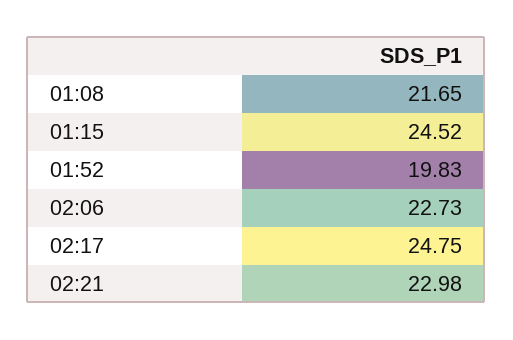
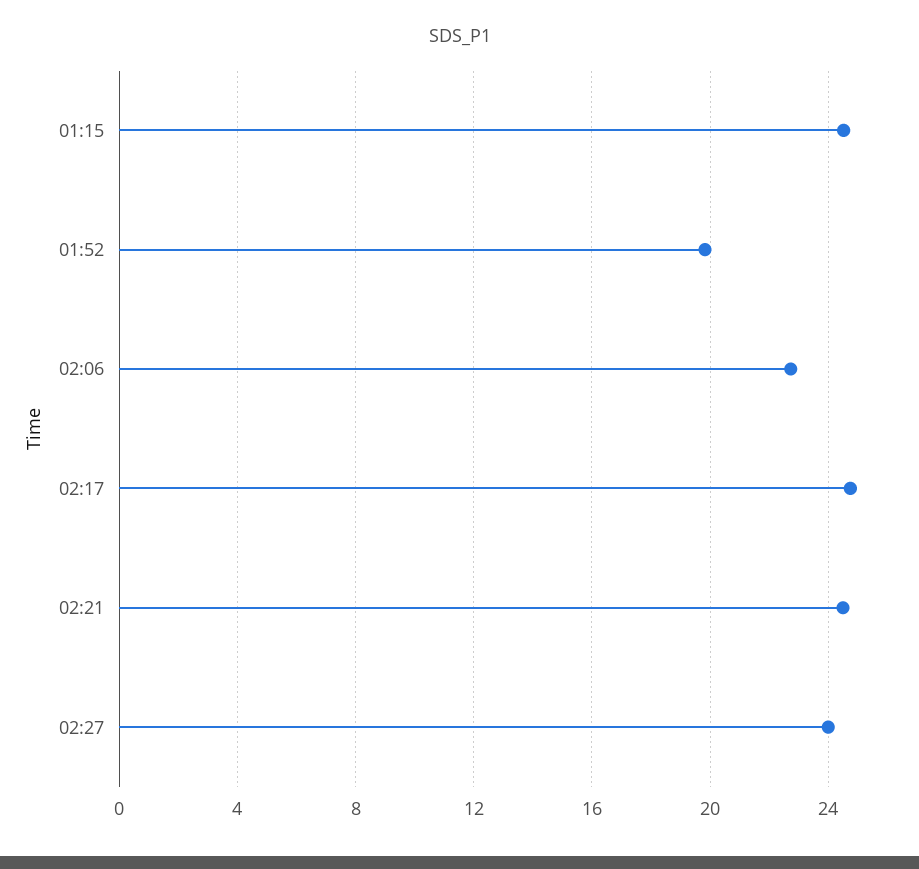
01:08: 21.65 -> none
02:21: 22.98 -> 24.5
02:27: none -> 24

